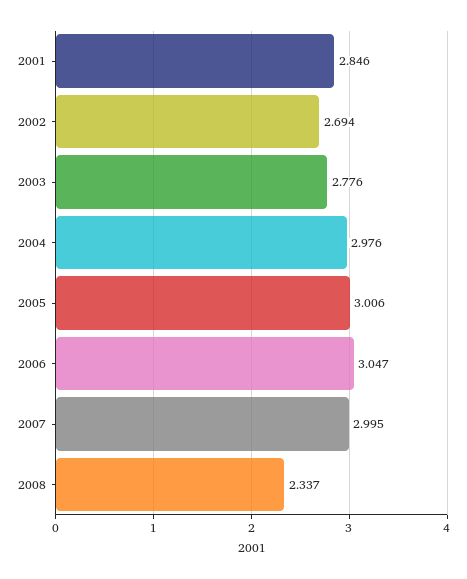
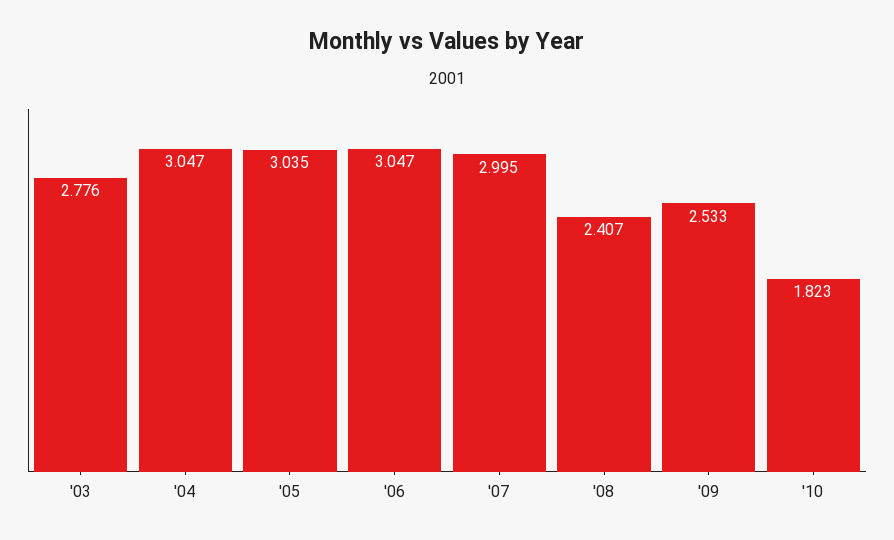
2001: 2.846 -> none
2002: 2.694 -> none
2004: 2.976 -> 3.047
2005: 3.006 -> 3.035
2008: 2.337 -> 2.407
'09: none -> 2.533
'10: none -> 1.823

